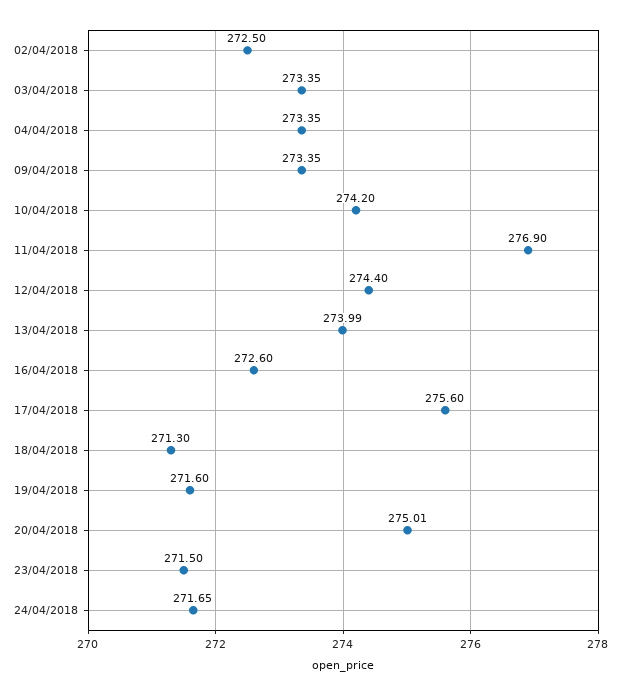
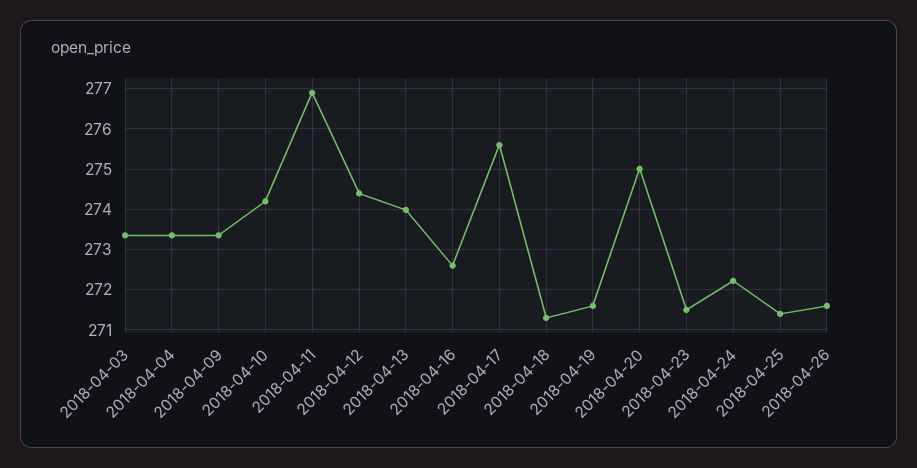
02/04/2018: 272.5 -> none
24/04/2018: 271.65 -> 272.2
2018-04-25: none -> 271.4
2018-04-26: none -> 271.6

